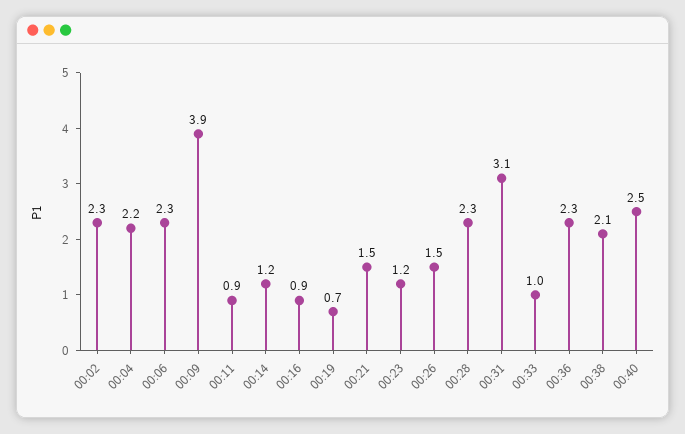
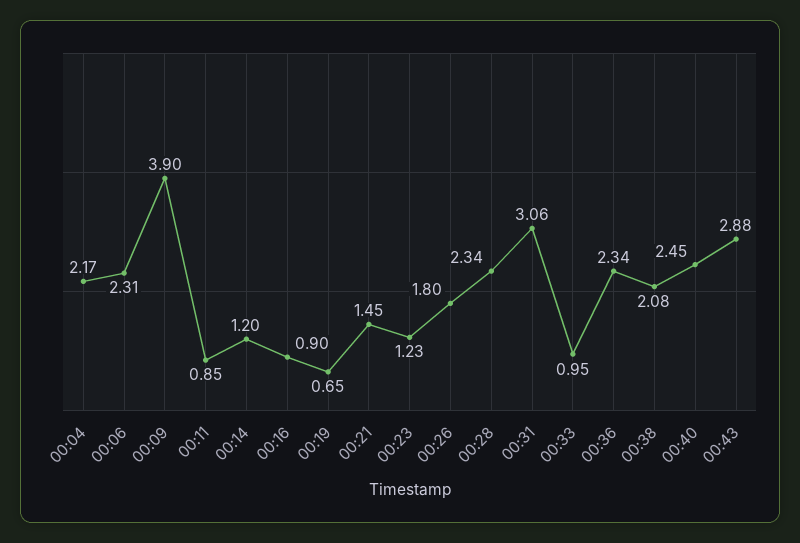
00:02: 2.3 -> none
00:26: 1.5 -> 1.8
00:43: none -> 2.88

